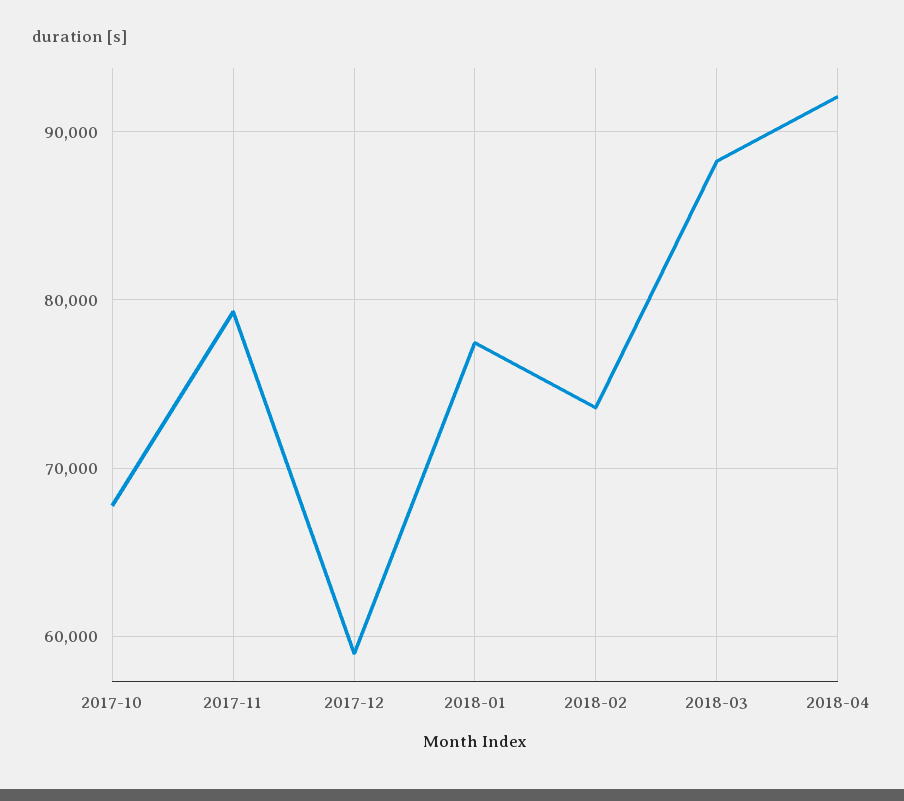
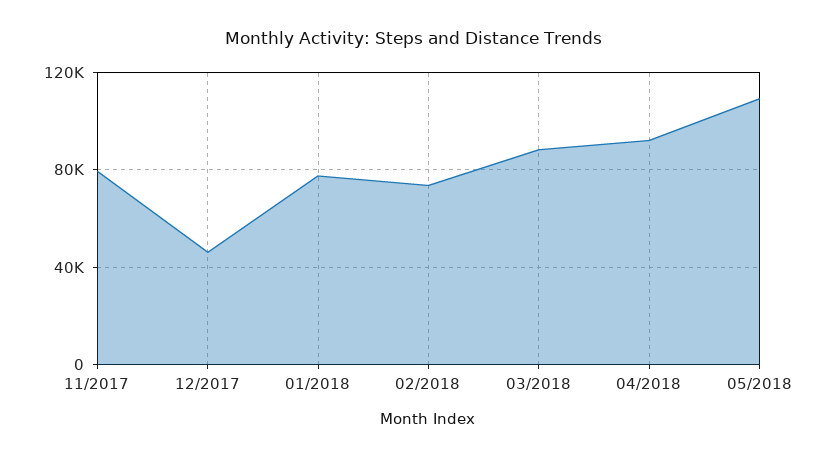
2017-10: 68000 -> none
2017-12: 59000 -> 45000
05/2018: none -> 110000

